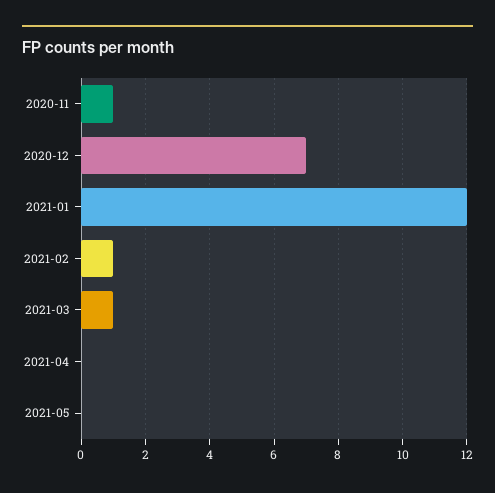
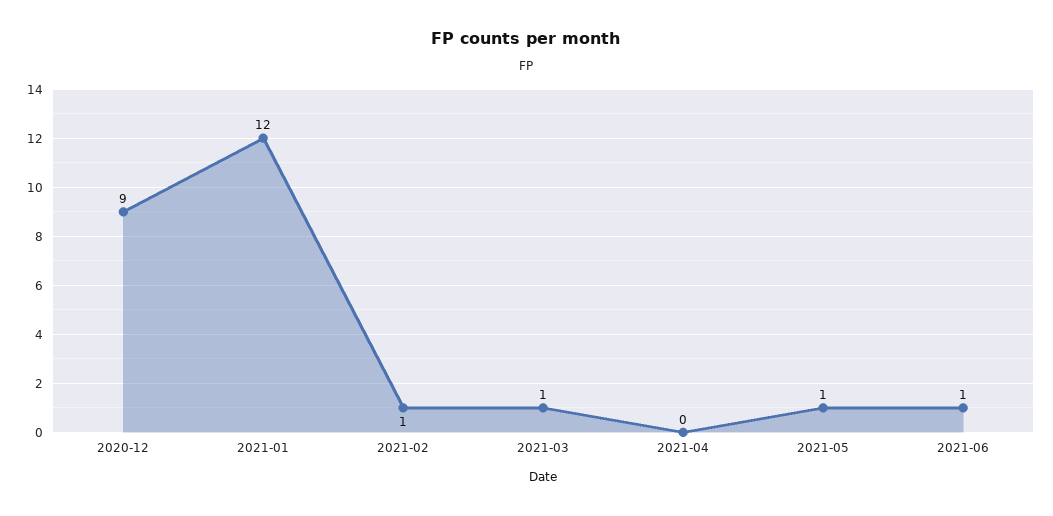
2020-11: 1 -> none
2020-12: 7 -> 9
2021-05: 0 -> 1
2021-06: none -> 1

